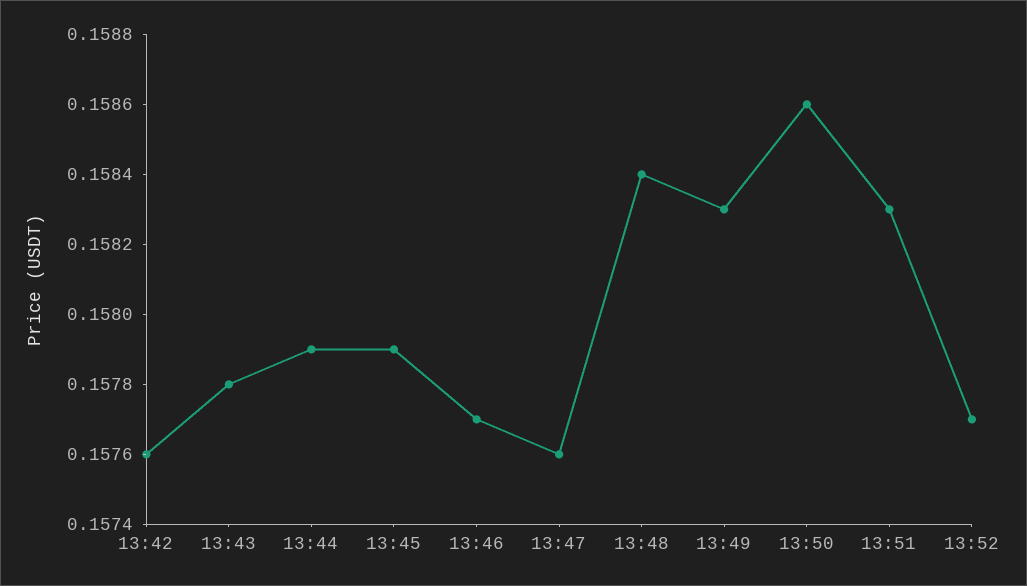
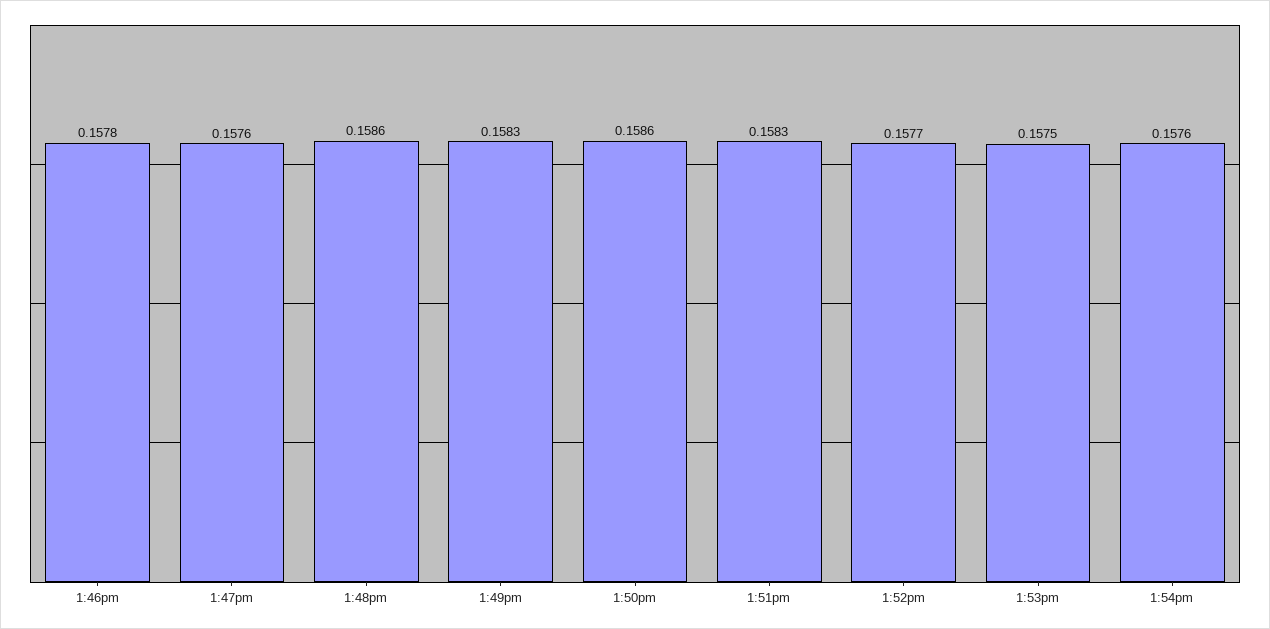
13:42: 0.1576 -> none
13:43: 0.1578 -> none
13:44: 0.1579 -> none
13:45: 0.1579 -> none
13:46: 0.1577 -> 0.1578
13:48: 0.1584 -> 0.1586
1:53pm: none -> 0.1575
1:54pm: none -> 0.1576

